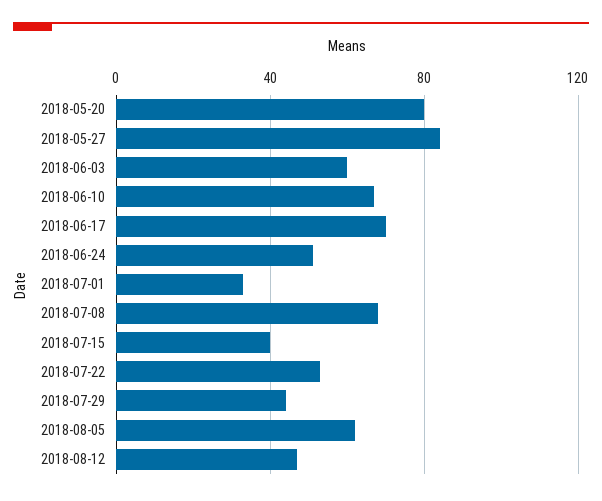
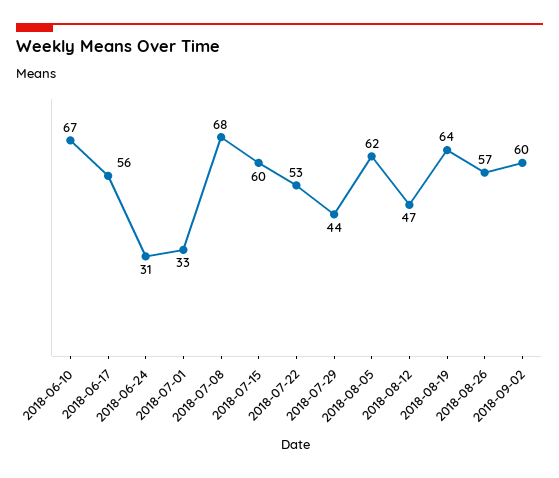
2018-05-20: 80 -> none
2018-05-27: 85 -> none
2018-06-03: 60 -> none
2018-06-17: 70 -> 56
2018-06-24: 50 -> 31
2018-07-15: 40 -> 60
2018-08-19: none -> 64
2018-08-26: none -> 57
2018-09-02: none -> 60

